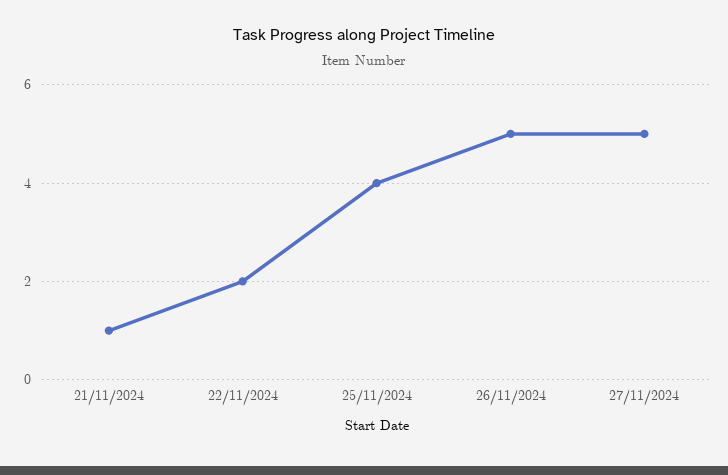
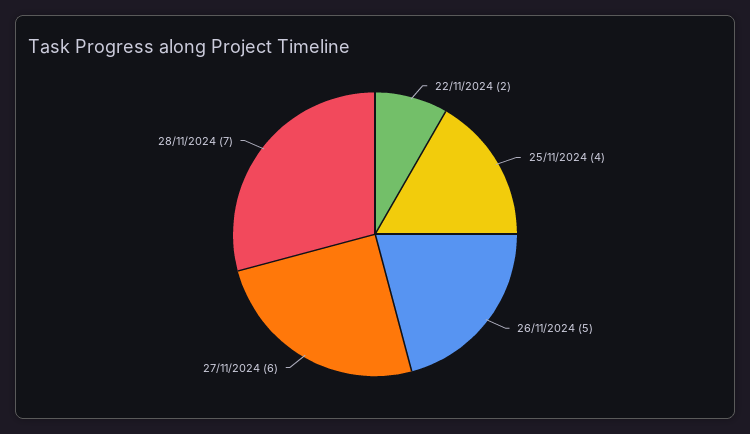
21/11/2024: 1 -> none
27/11/2024: 5 -> 6
28/11/2024: none -> 7

